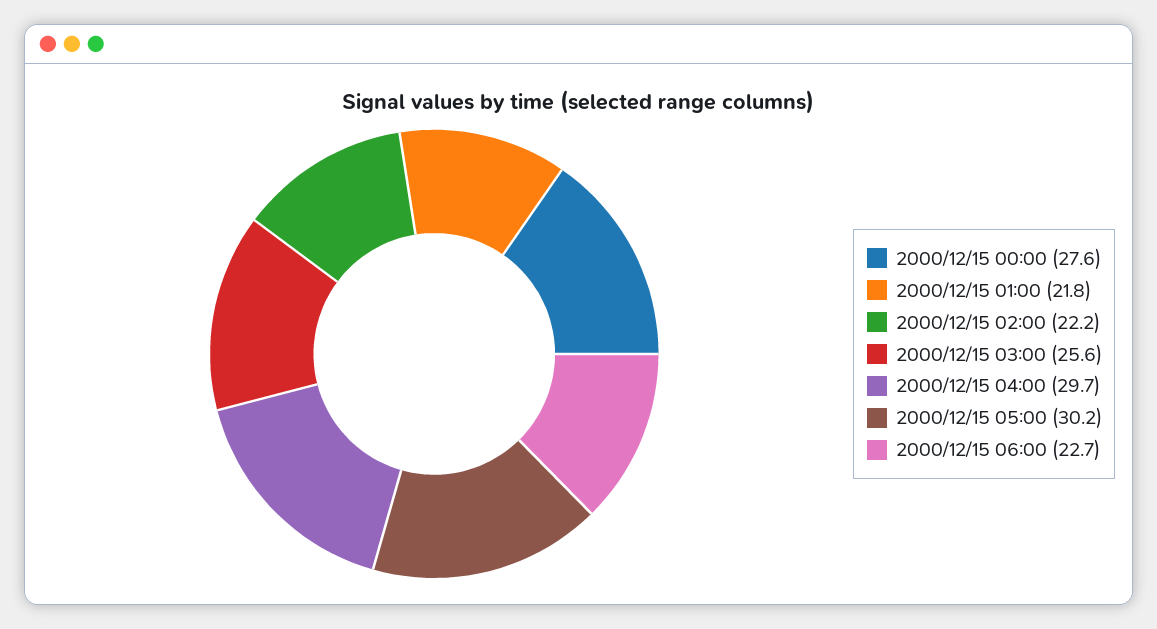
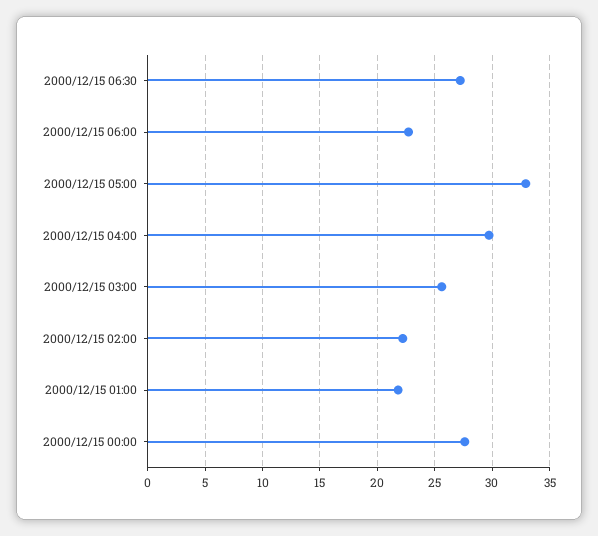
2000/12/15 05:00: 30.2 -> 33
2000/12/15 06:30: none -> 27

